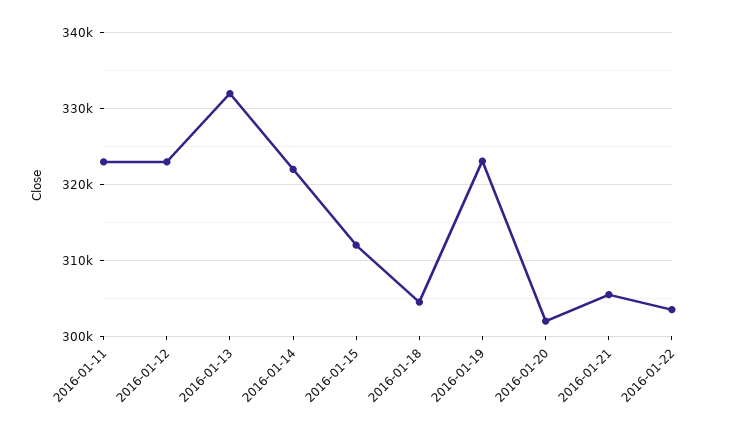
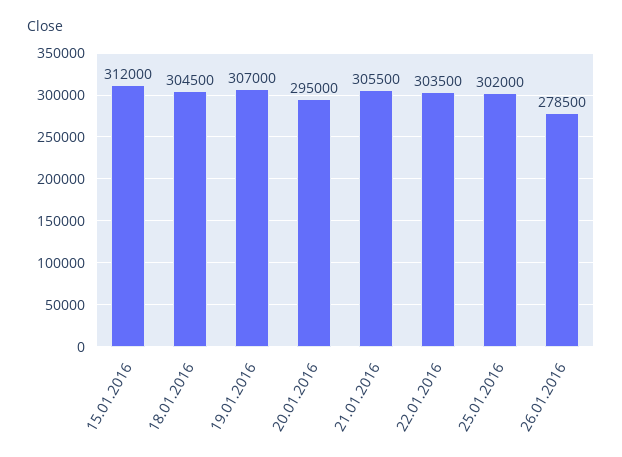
2016-01-11: 323000 -> none
2016-01-12: 323000 -> none
2016-01-13: 332000 -> none
2016-01-14: 322000 -> none
2016-01-19: 323000 -> 307000
2016-01-20: 302000 -> 295000
25.01.2016: none -> 302000
26.01.2016: none -> 278500

